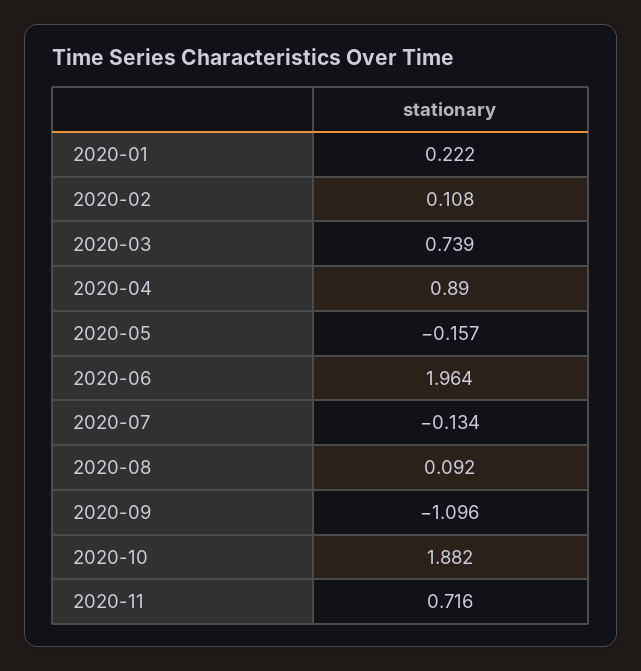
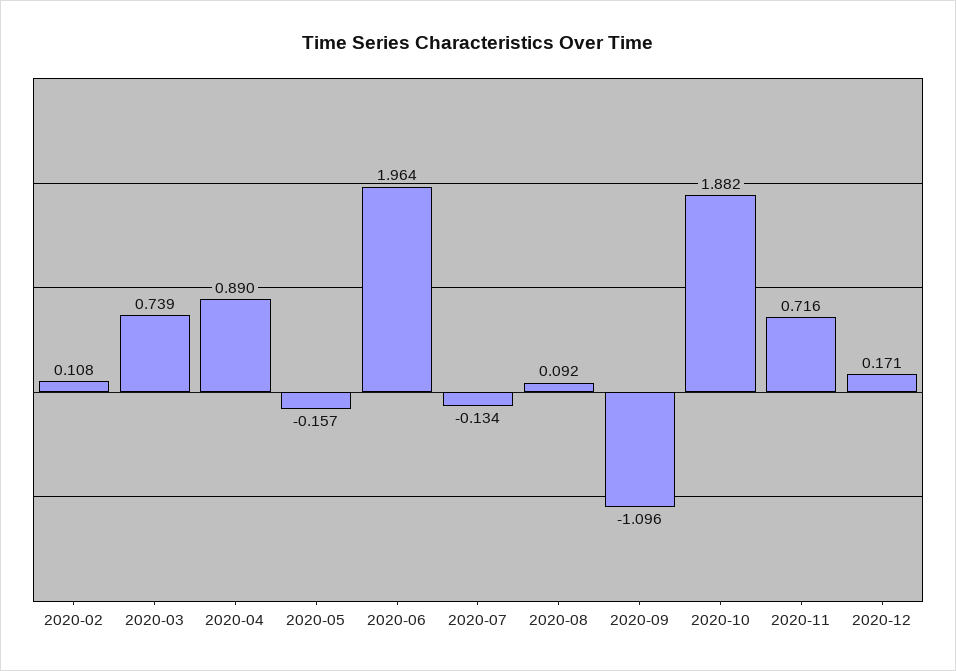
2020-01: 0.222 -> none
2020-12: none -> 0.171

